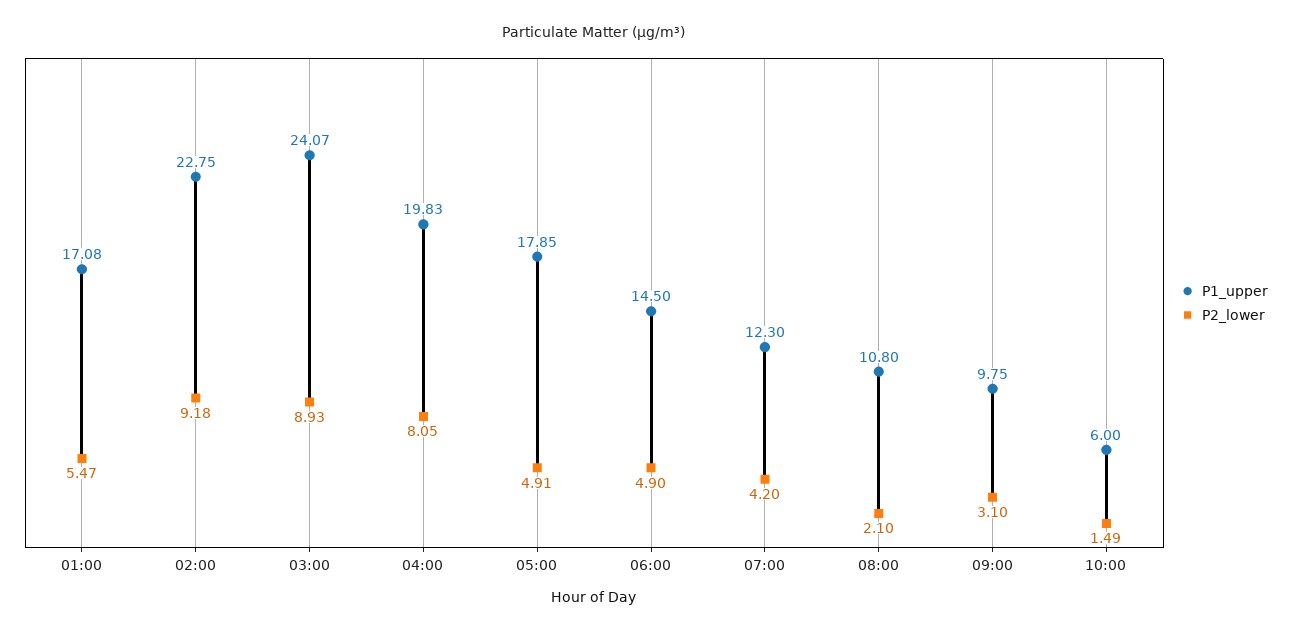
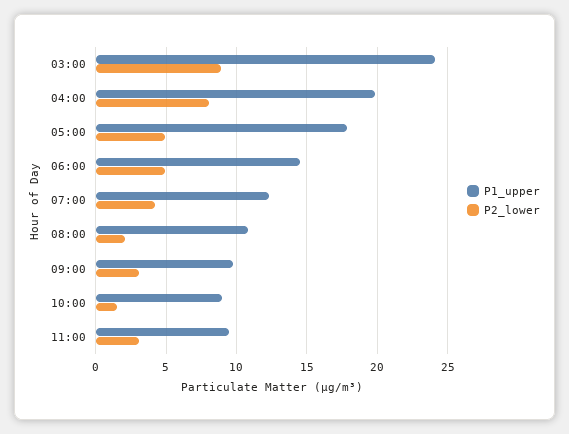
P1_upper, 01:00: 17.08 -> none
P2_lower, 01:00: 5.47 -> none
P1_upper, 02:00: 22.75 -> none
P2_lower, 02:00: 9.18 -> none
P1_upper, 10:00: 6 -> 9
P1_upper, 11:00: none -> 9.5
P2_lower, 11:00: none -> 3

